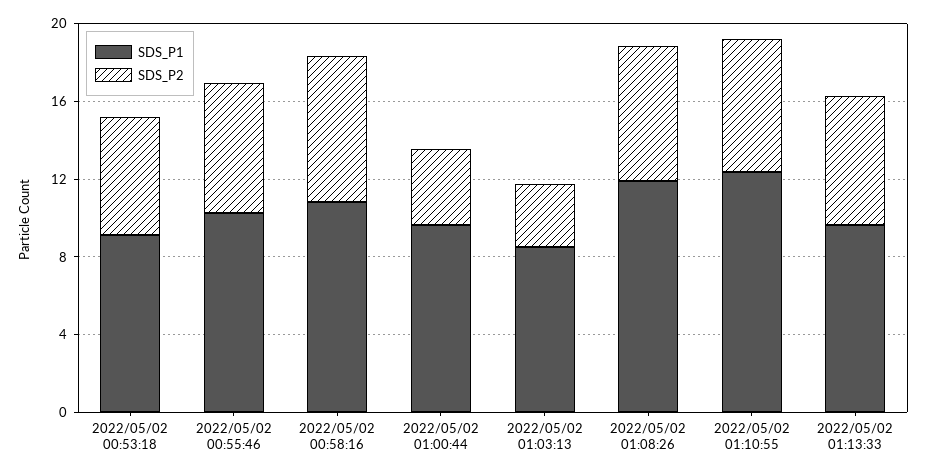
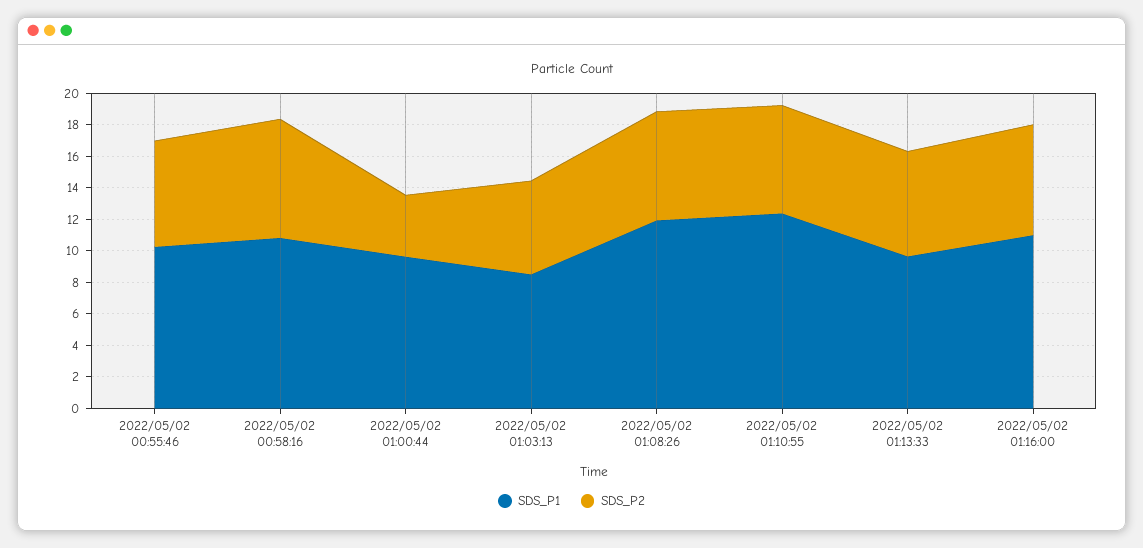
SDS_P1, 2022/05/02 00:53:18: 9 -> none
SDS_P2, 2022/05/02 00:53:18: 6 -> none
SDS_P2, 2022/05/02 01:03:13: 3 -> 6
SDS_P1, 2022/05/02 01:16:00: none -> 11
SDS_P2, 2022/05/02 01:16:00: none -> 7

